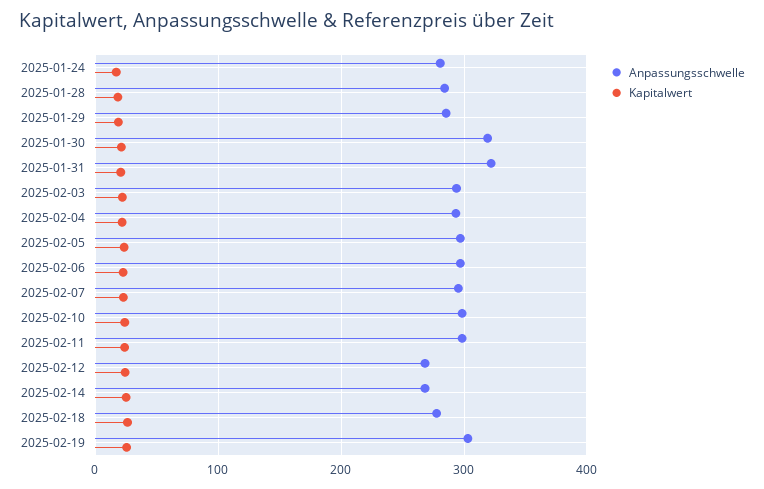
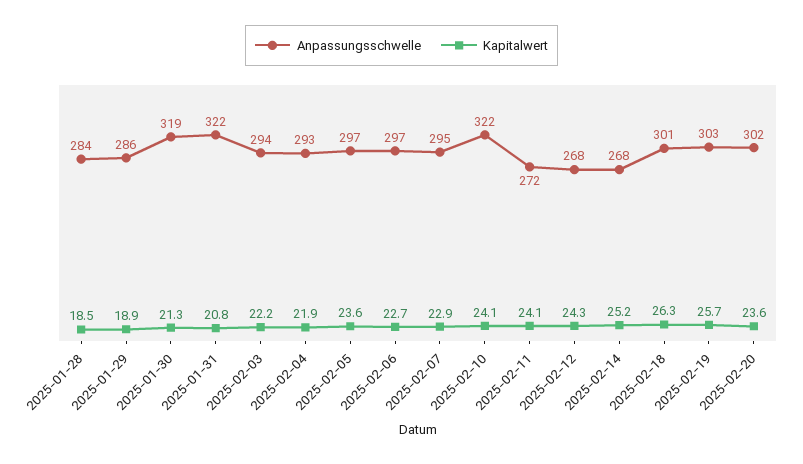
Anpassungsschwelle, 2025-01-24: 280 -> none
Kapitalwert, 2025-01-24: 20 -> none
Anpassungsschwelle, 2025-02-10: 300 -> 322
Anpassungsschwelle, 2025-02-11: 300 -> 272
Anpassungsschwelle, 2025-02-18: 280 -> 301
Anpassungsschwelle, 2025-02-20: none -> 302
Kapitalwert, 2025-02-20: none -> 23.6

